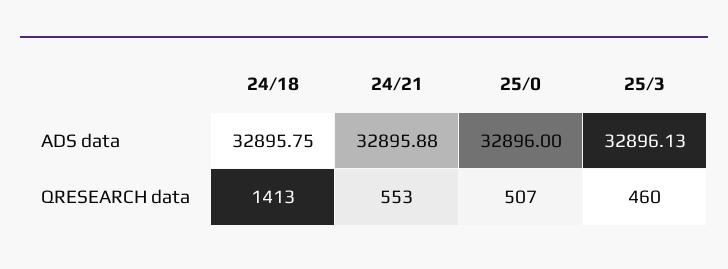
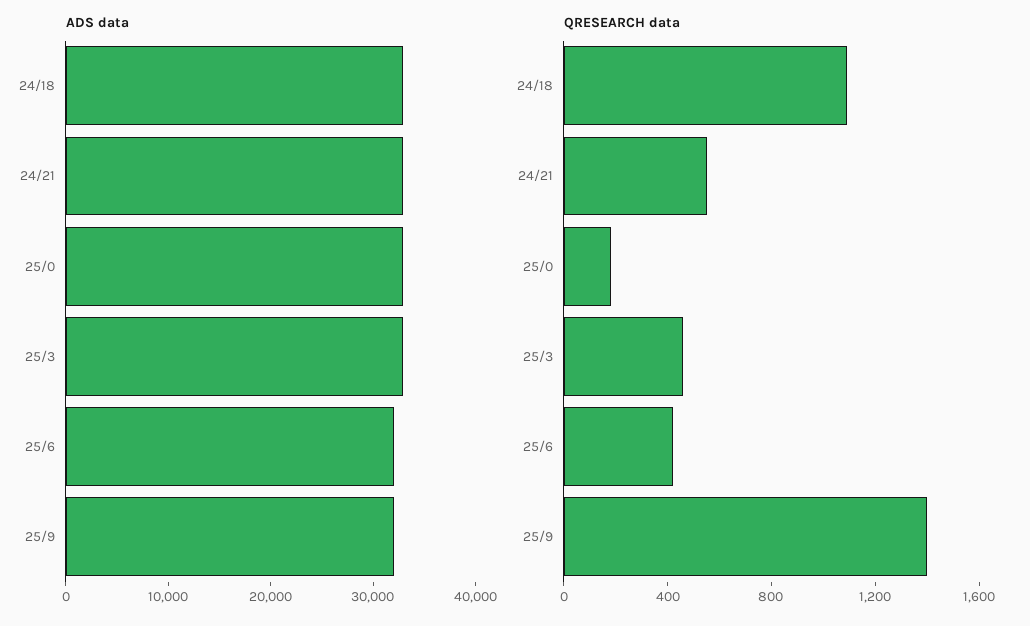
QRESEARCH data, 24/18: 1413 -> 1100
QRESEARCH data, 25/0: 507 -> 200
ADS data, 25/6: none -> 32000
ADS data, 25/9: none -> 32000
QRESEARCH data, 25/6: none -> 400
QRESEARCH data, 25/9: none -> 1400

